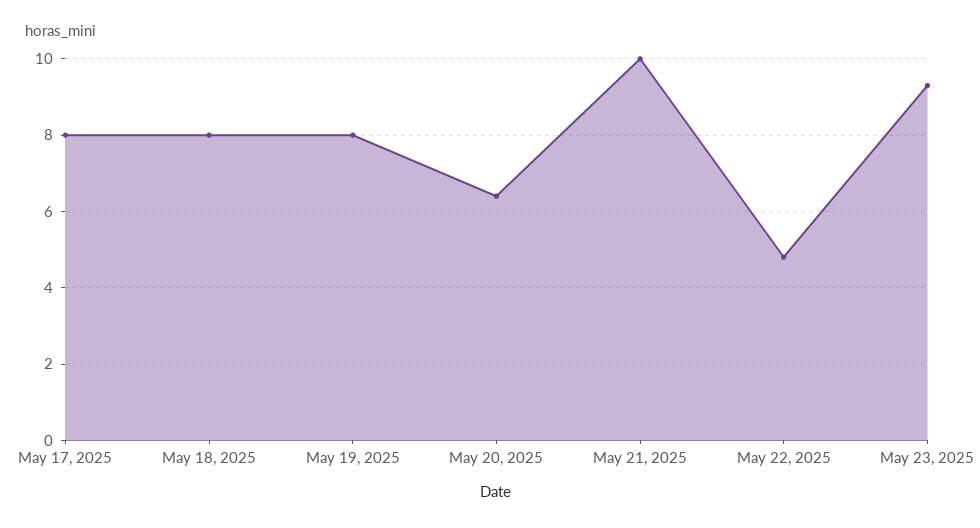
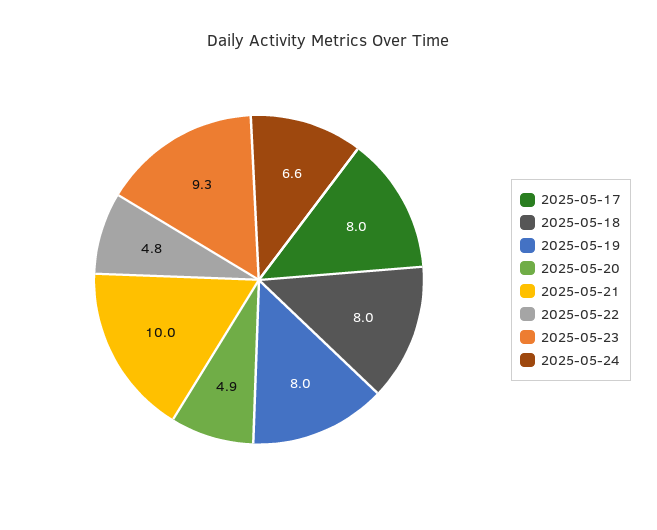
May 20, 2025: 6.5 -> 4.9
2025-05-24: none -> 6.6

